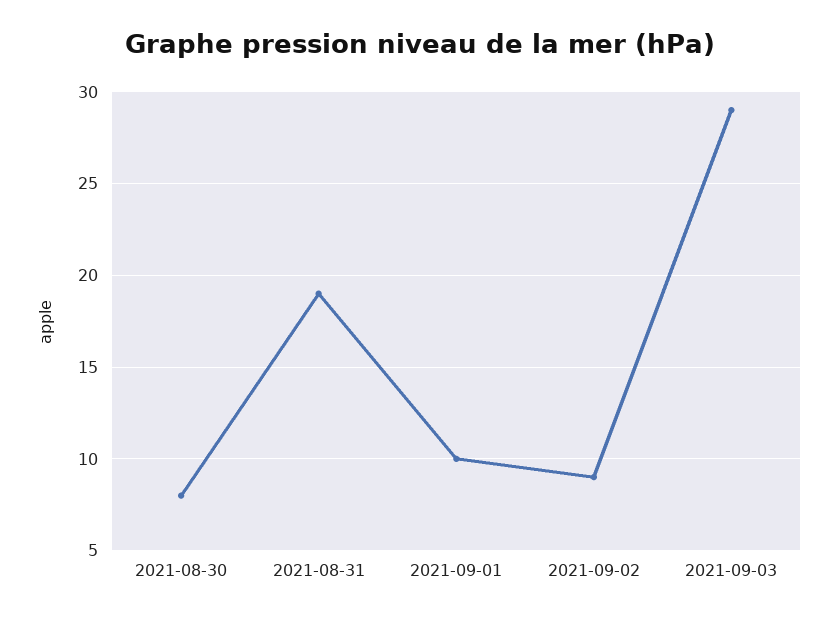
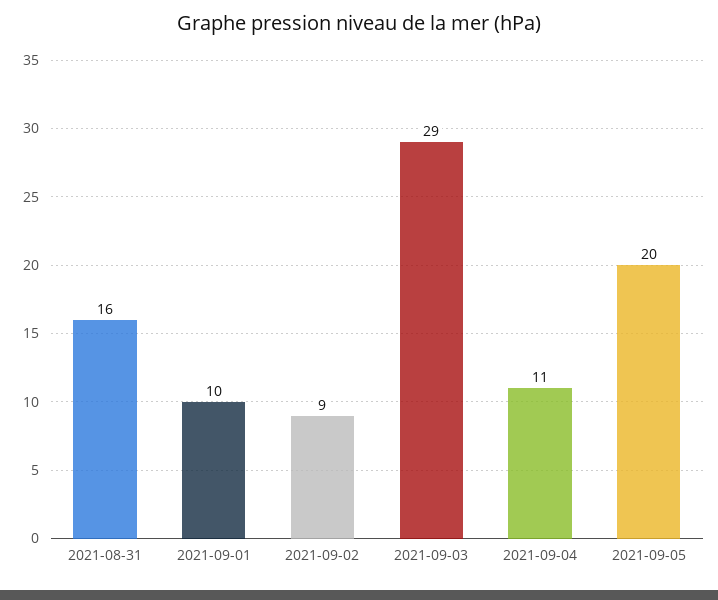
2021-08-30: 8 -> none
2021-08-31: 19 -> 16
2021-09-04: none -> 11
2021-09-05: none -> 20

